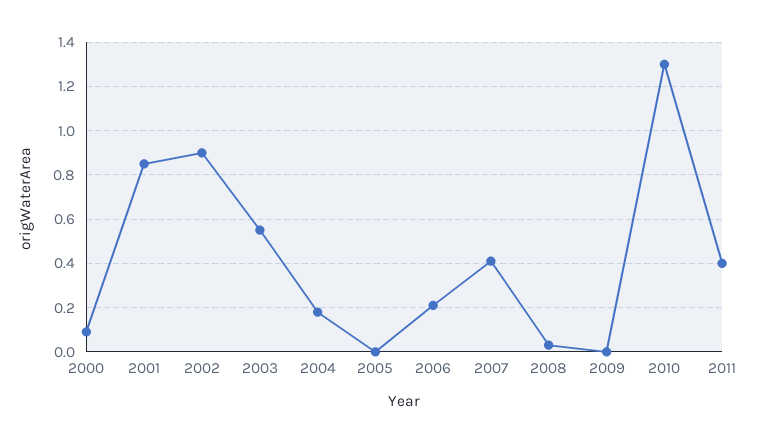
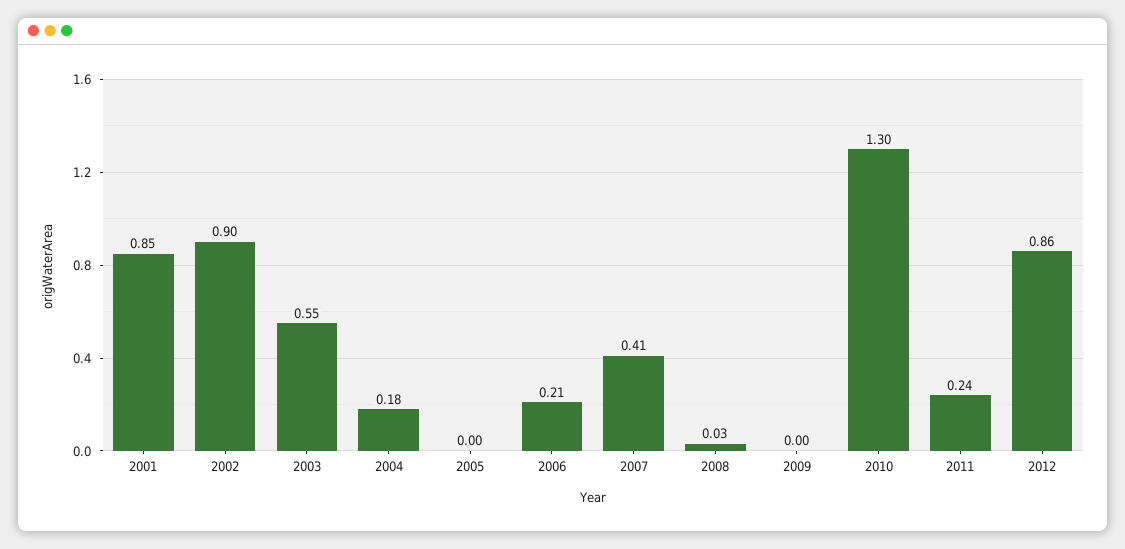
2000: 0.1 -> none
2011: 0.4 -> 0.24
2012: none -> 0.86

